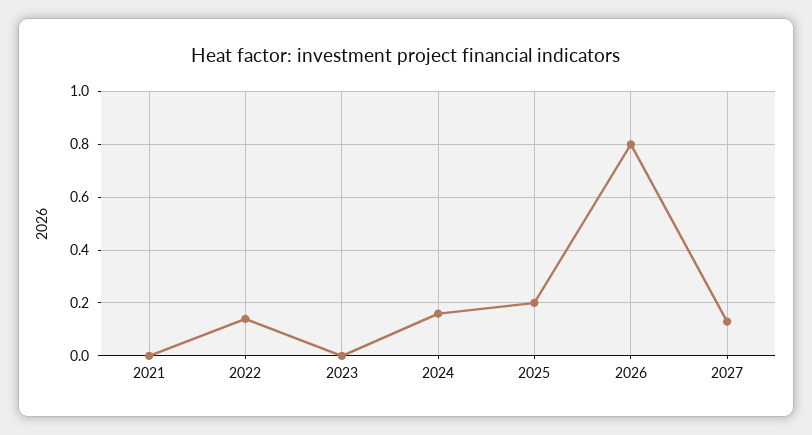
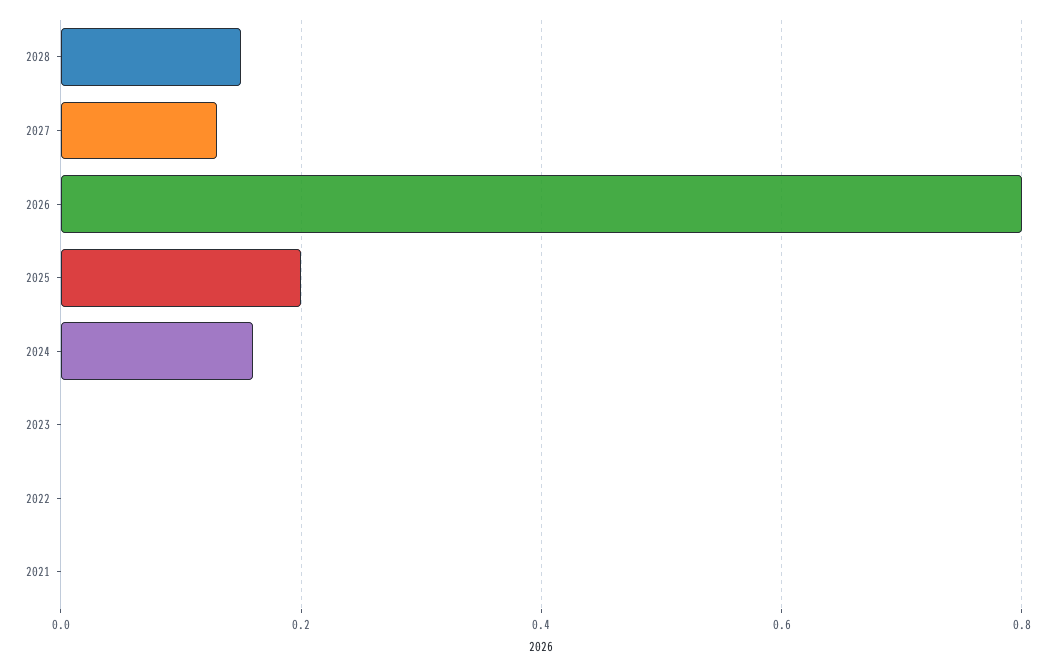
2022: 0.15 -> 0
2028: none -> 0.15

